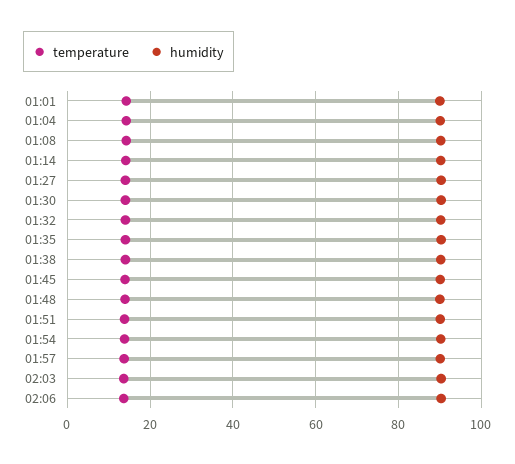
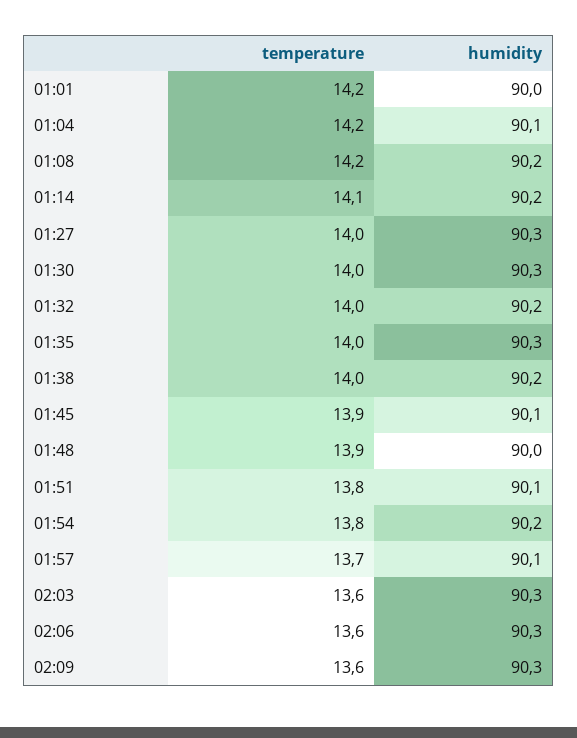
temperature, 02:09: none -> 13.6
humidity, 02:09: none -> 90.3

